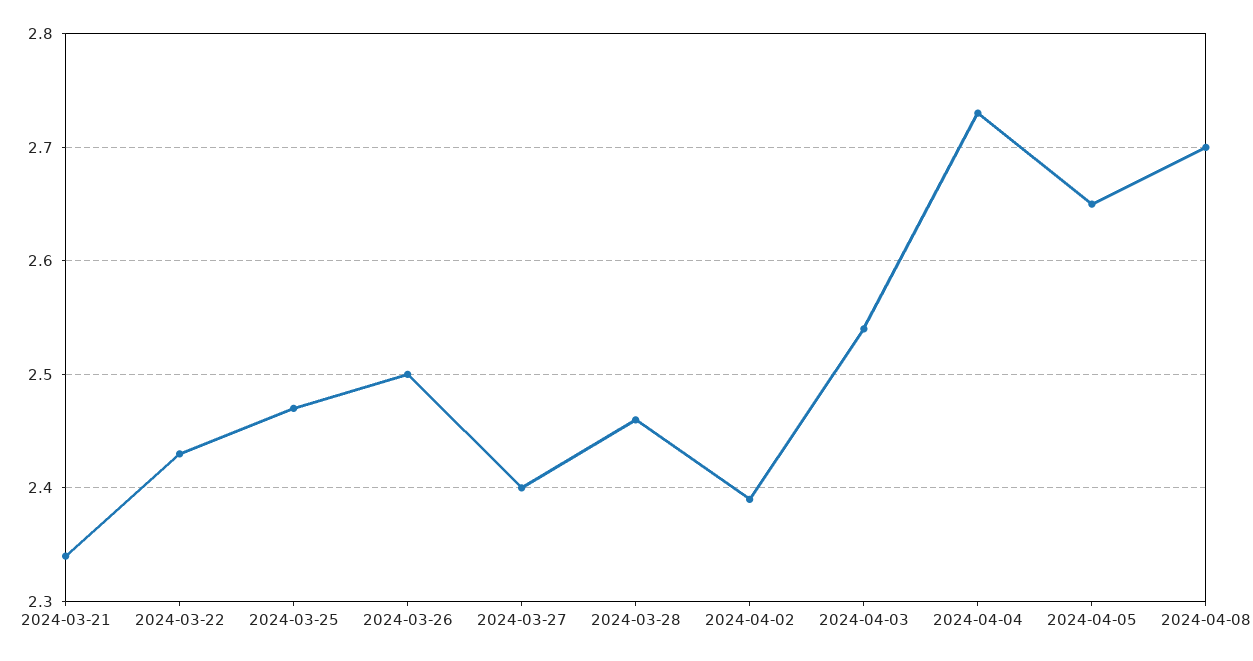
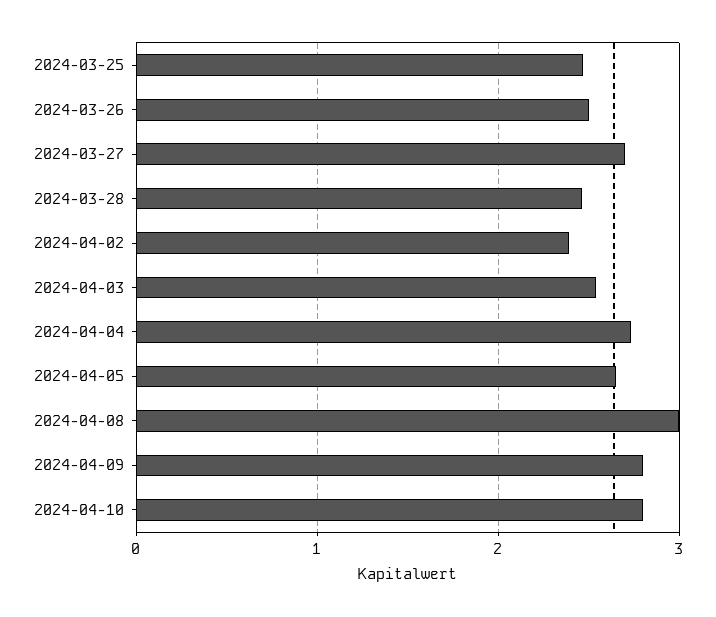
2024-03-21: 2.34 -> none
2024-03-22: 2.43 -> none
2024-03-27: 2.4 -> 2.7
2024-04-08: 2.7 -> 3
2024-04-09: none -> 2.8
2024-04-10: none -> 2.8

